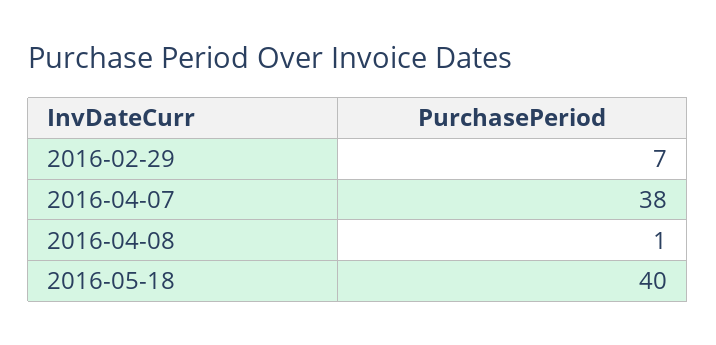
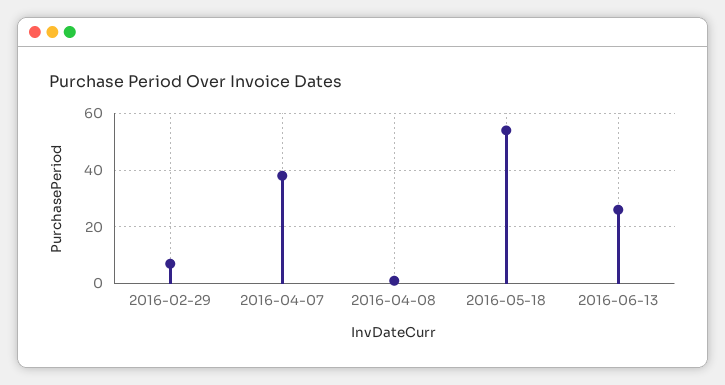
2016-05-18: 40 -> 55
2016-06-13: none -> 25

